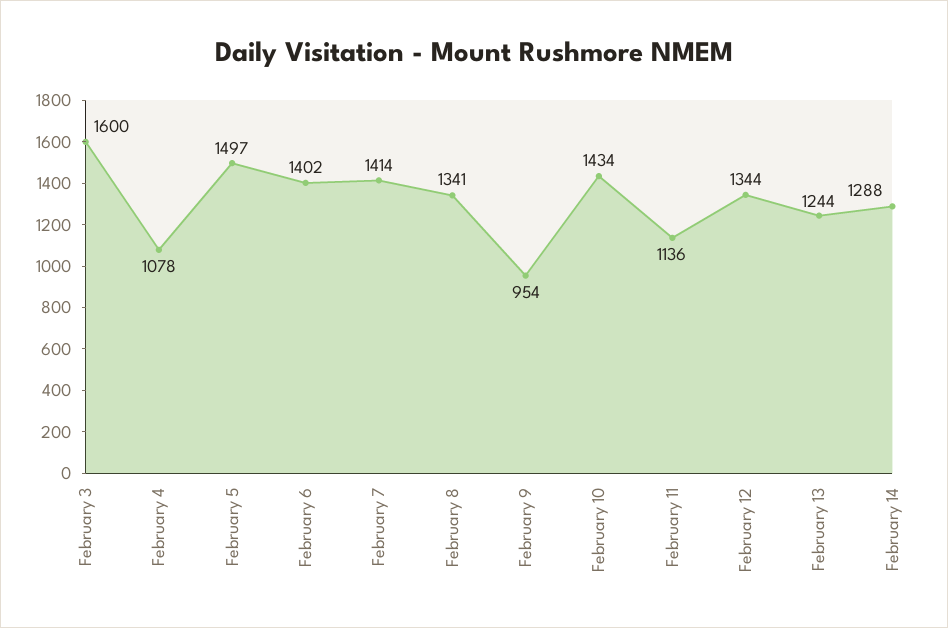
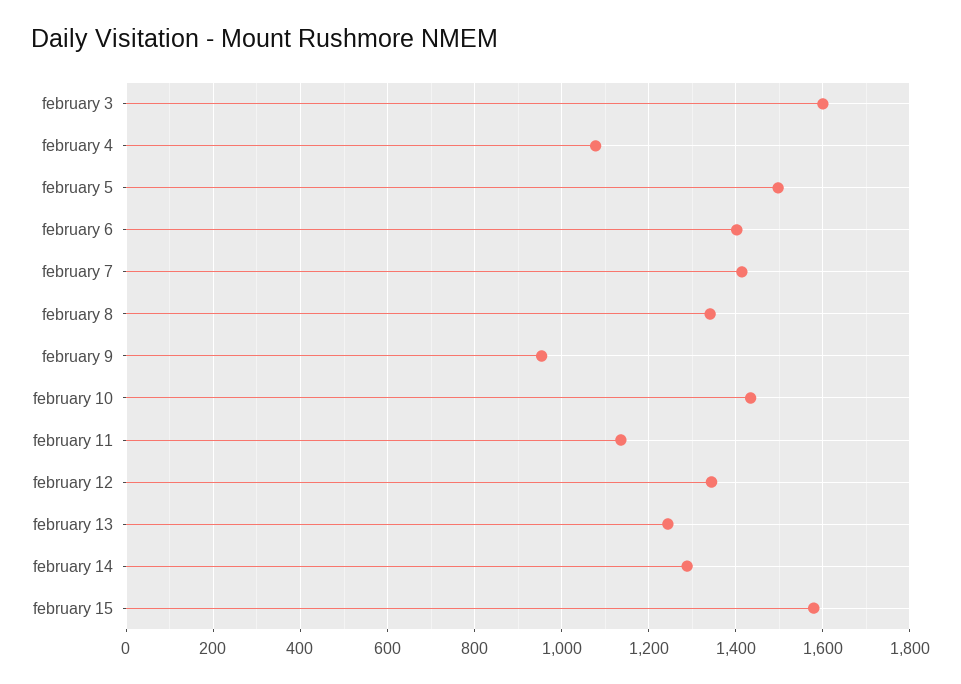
february 15: none -> 1580

